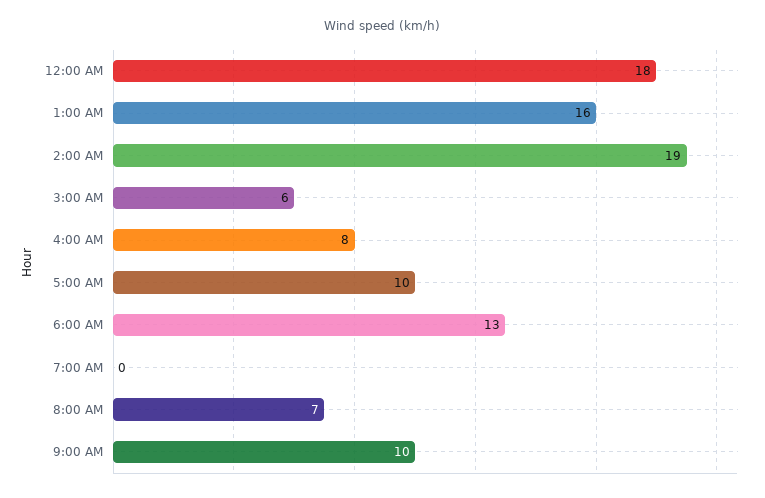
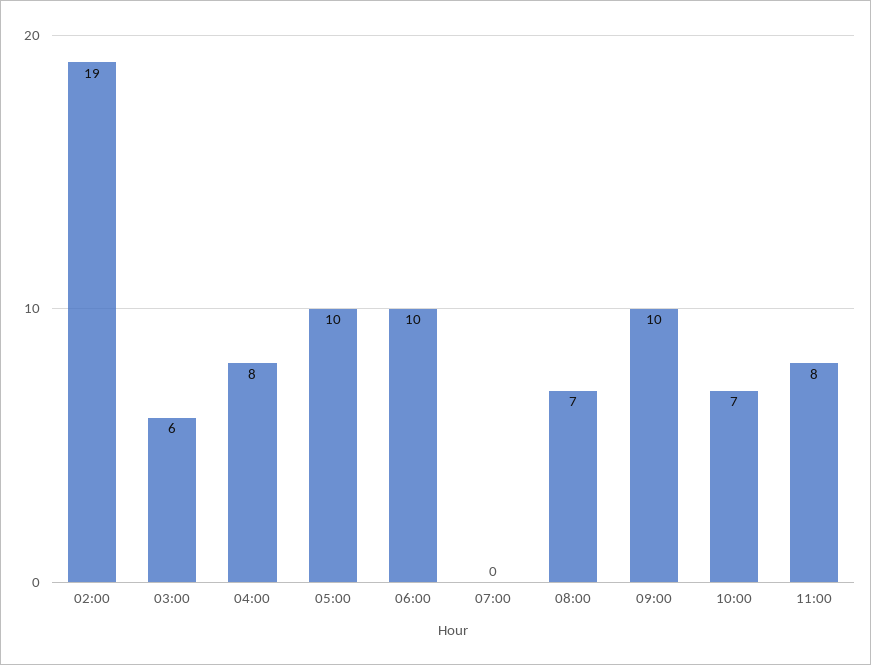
12:00 AM: 18 -> none
1:00 AM: 16 -> none
6:00 AM: 13 -> 10
10:00: none -> 7
11:00: none -> 8

